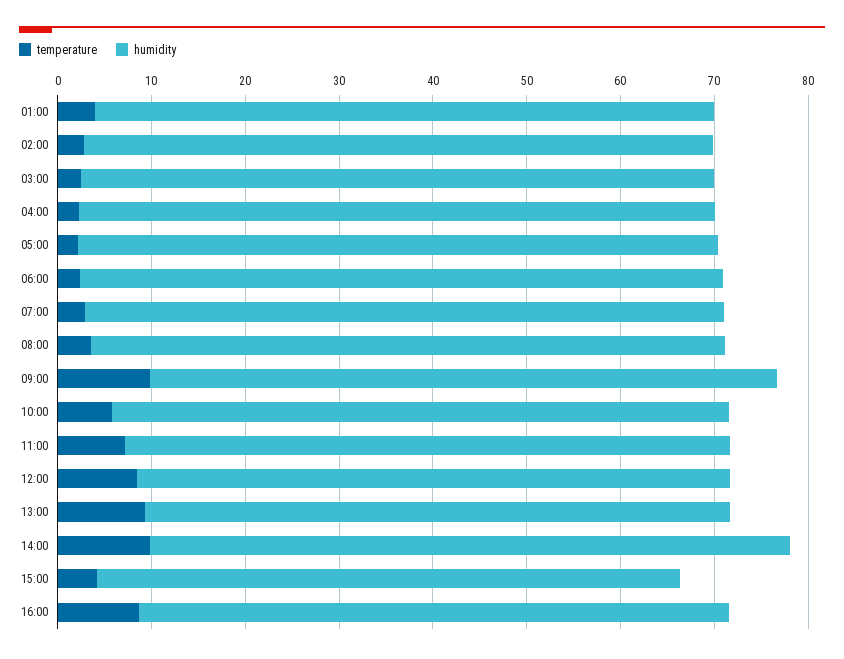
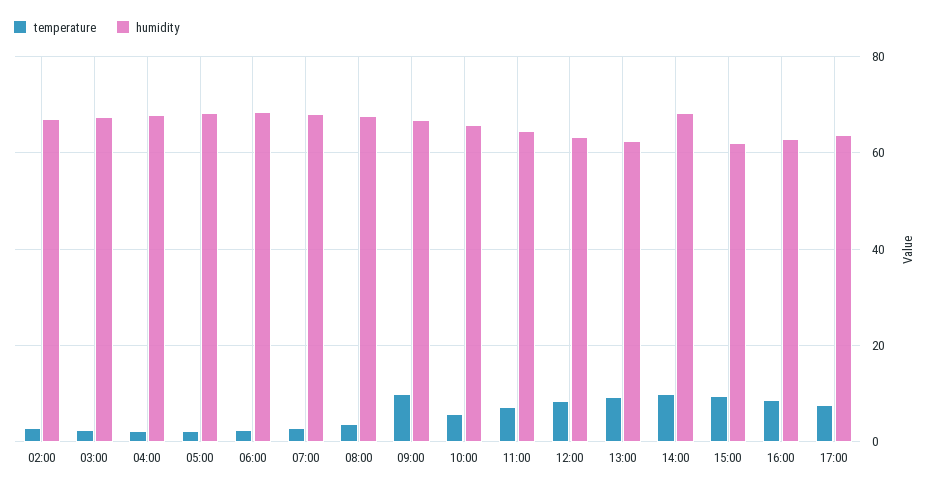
temperature, 01:00: 4 -> none
humidity, 01:00: 66 -> none
temperature, 15:00: 4 -> 10
temperature, 17:00: none -> 8
humidity, 17:00: none -> 64

